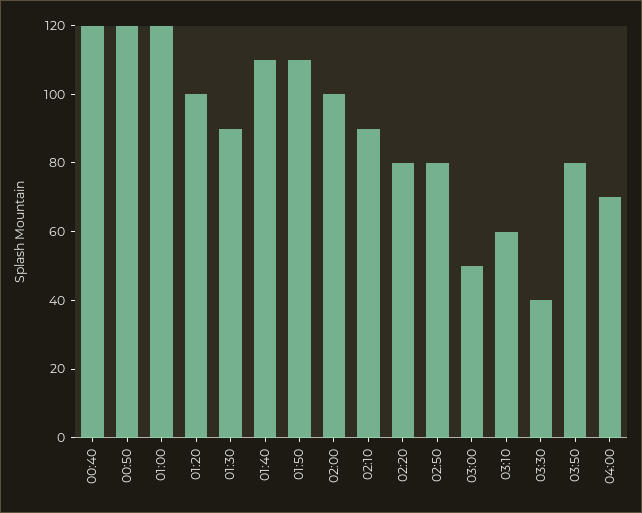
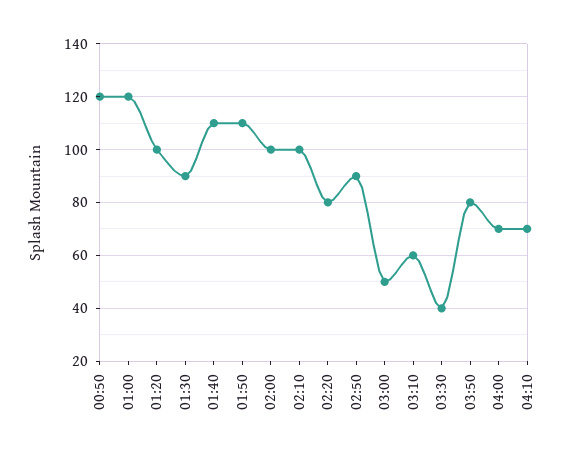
00:40: 120 -> none
02:10: 90 -> 100
02:50: 80 -> 90
04:10: none -> 70

